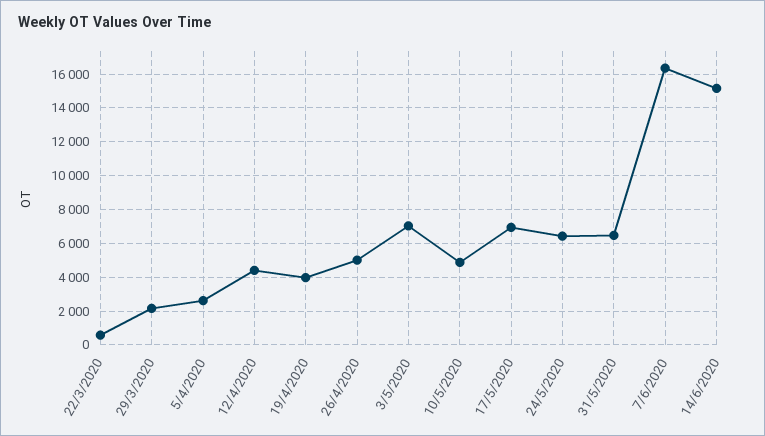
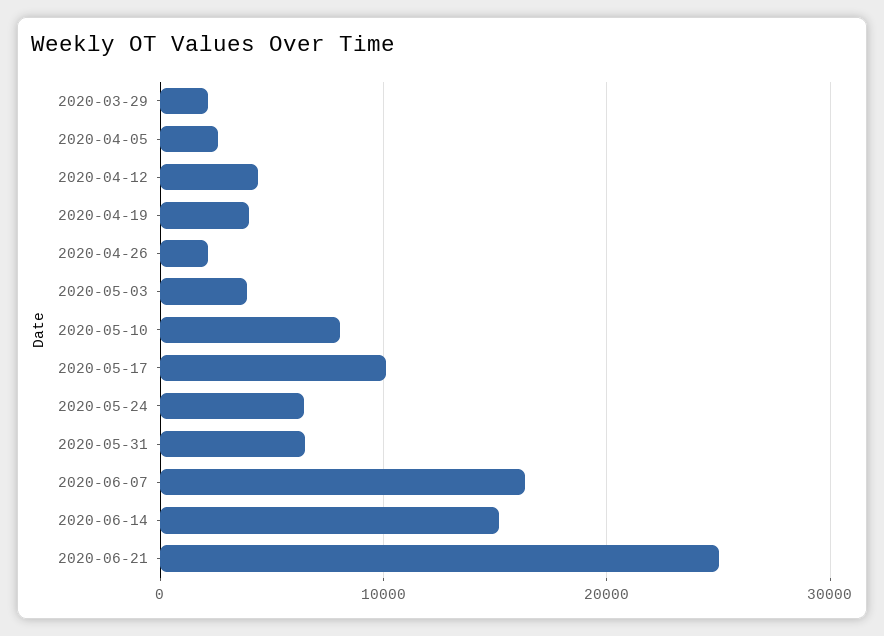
22/3/2020: 500 -> none
26/4/2020: 5000 -> 2000
3/5/2020: 7000 -> 4000
10/5/2020: 5000 -> 8000
17/5/2020: 7000 -> 10000
2020-06-21: none -> 25000

